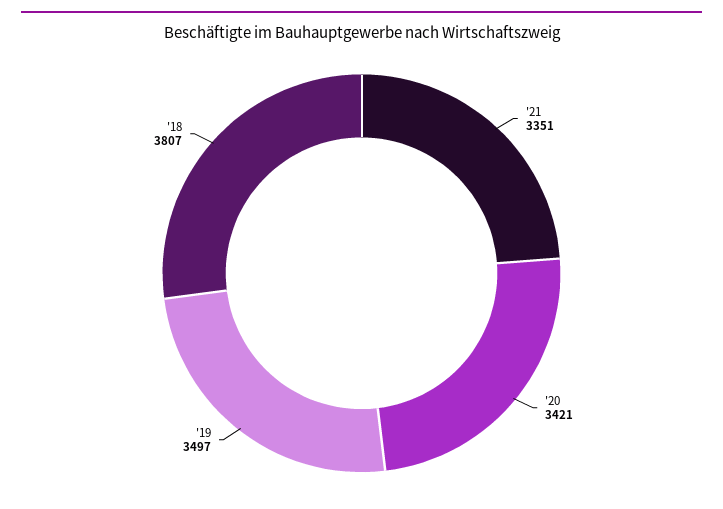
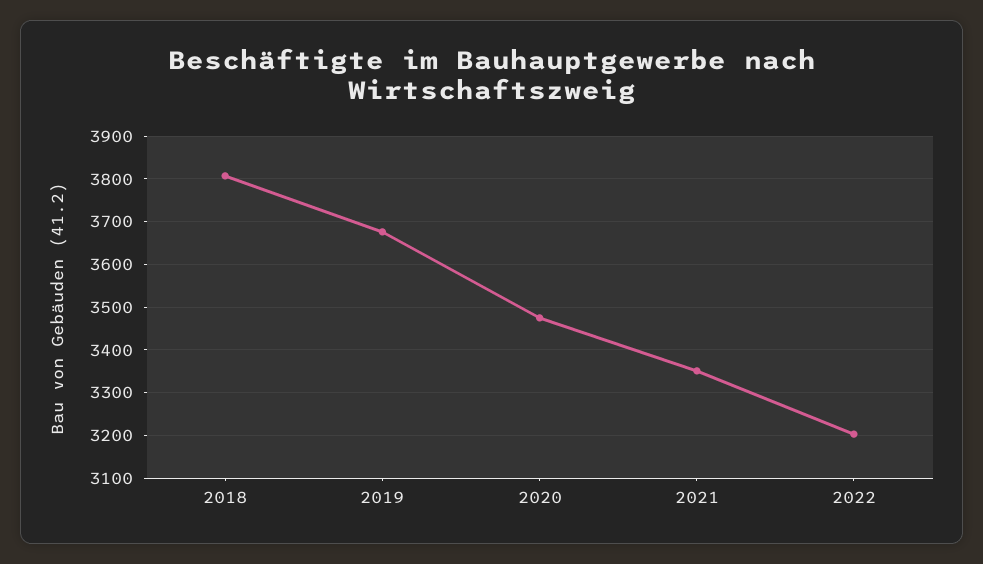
'20: 3421 -> 3480
'19: 3497 -> 3680
2022: none -> 3200

